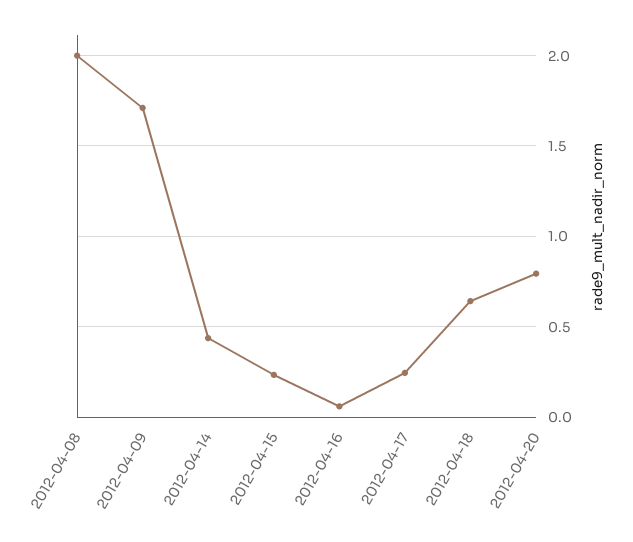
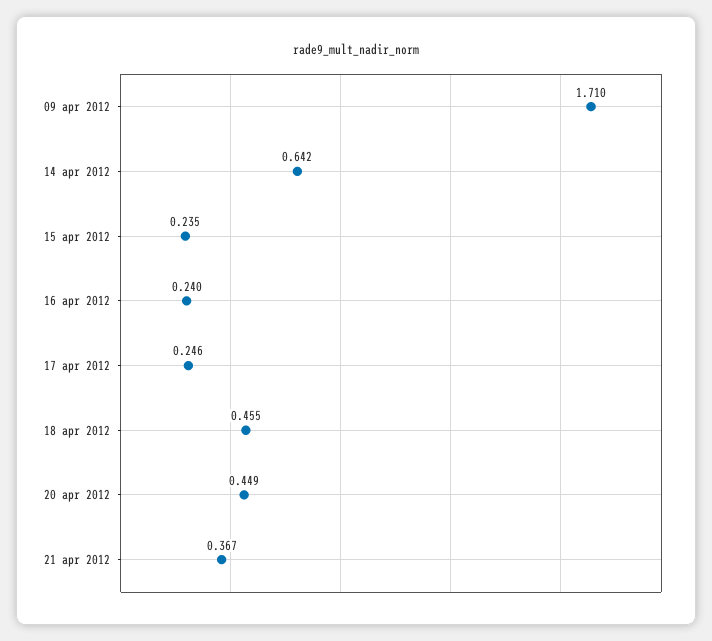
2012-04-08: 2 -> none
2012-04-14: 0.45 -> 0.642
2012-04-16: 0.05 -> 0.24
2012-04-18: 0.65 -> 0.455
2012-04-20: 0.8 -> 0.449
21 apr 2012: none -> 0.367

